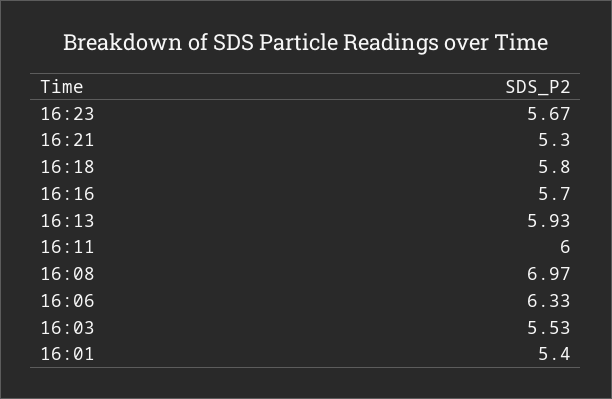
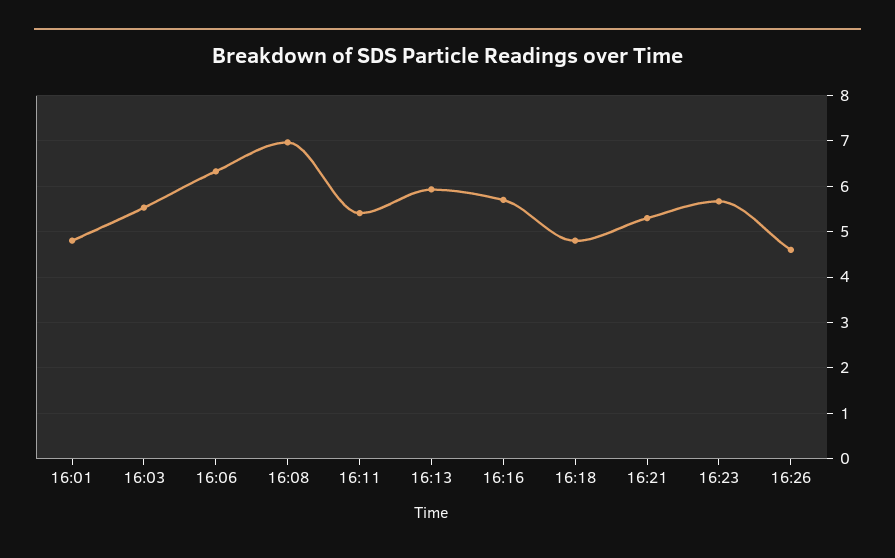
16:18: 5.8 -> 4.8
16:11: 6 -> 5.4
16:01: 5.4 -> 4.8
16:26: none -> 4.6

